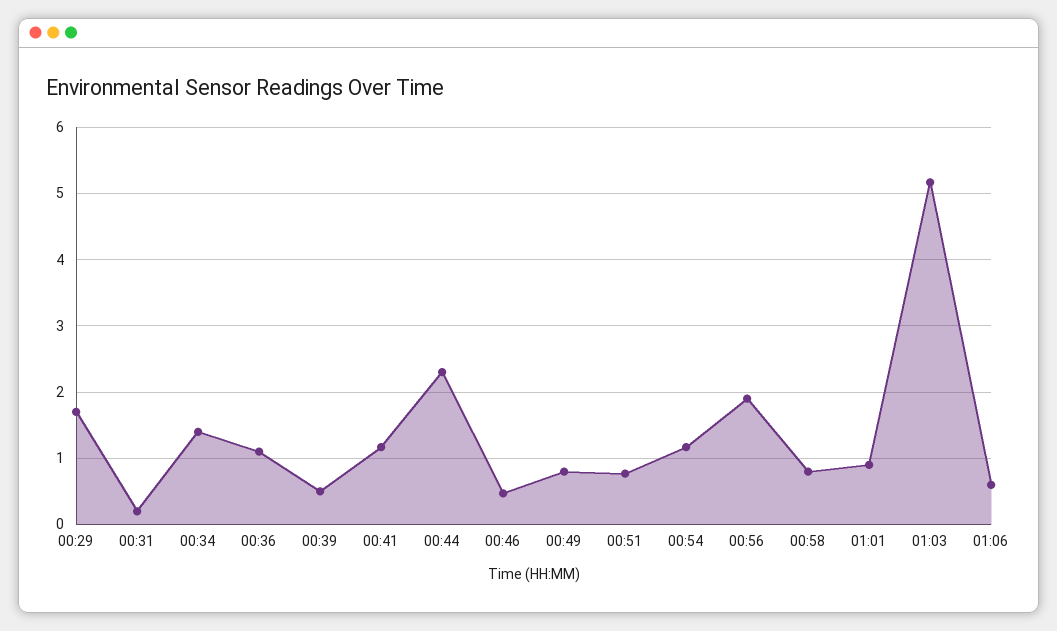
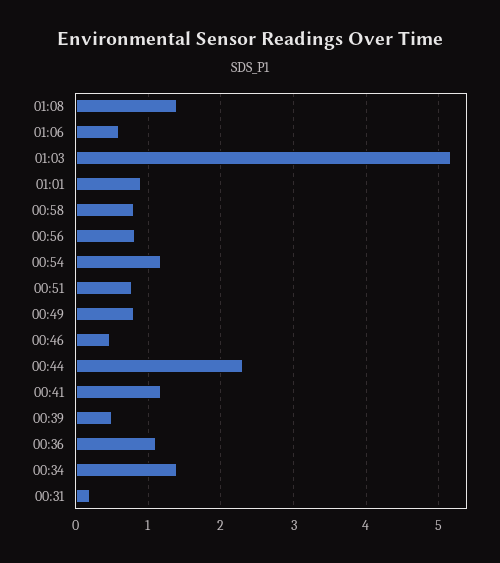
00:29: 1.7 -> none
00:56: 1.9 -> 0.8
01:08: none -> 1.4

